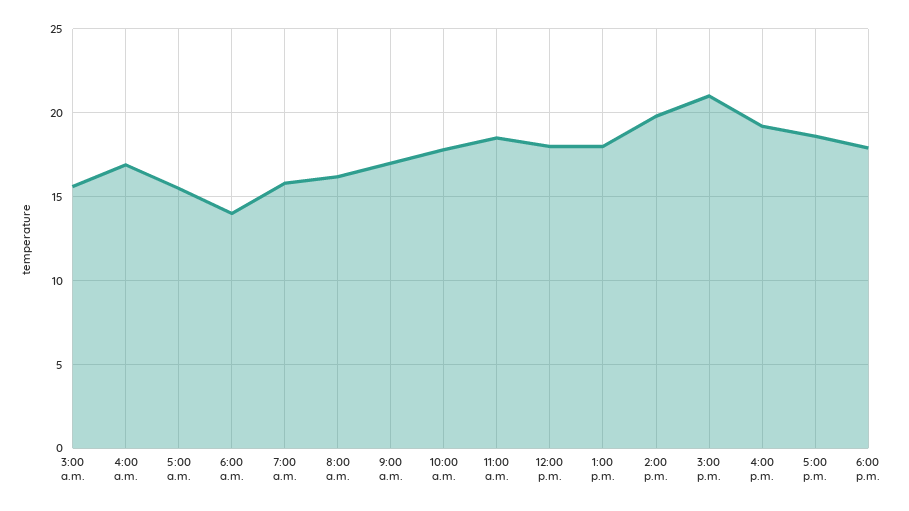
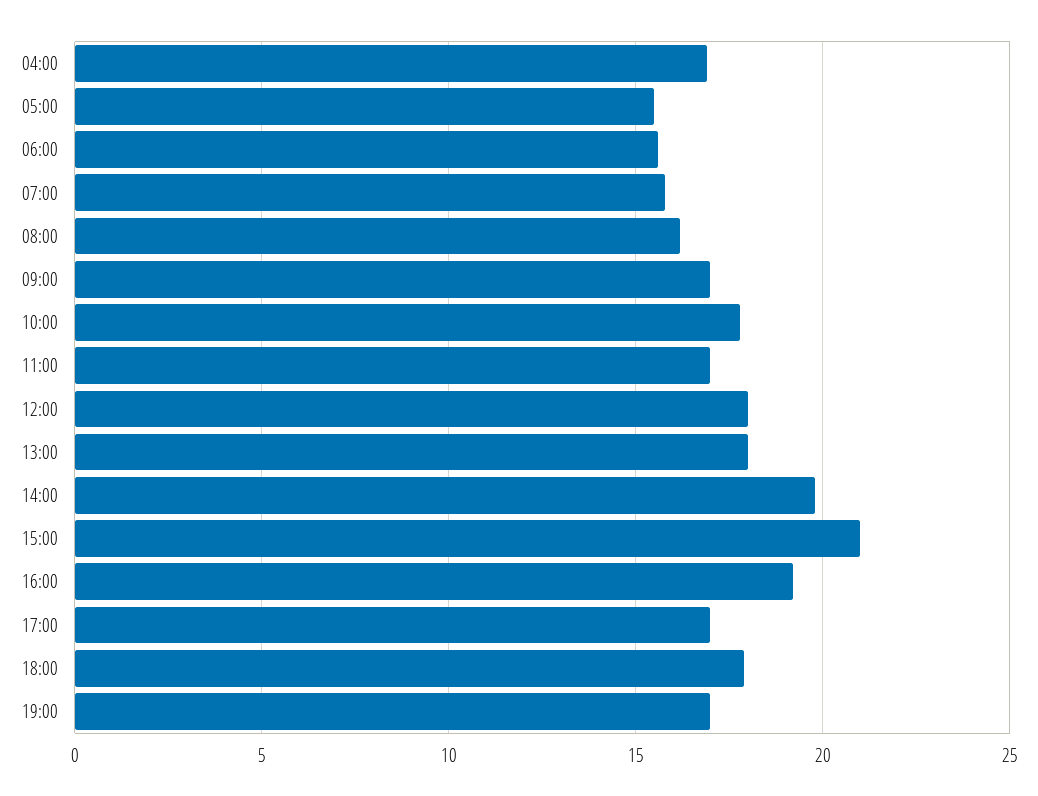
3:00 a.m.: 15.5 -> none
6:00 a.m.: 14 -> 15.5
11:00 a.m.: 18.5 -> 17
5:00 p.m.: 18.5 -> 17
19:00: none -> 17

